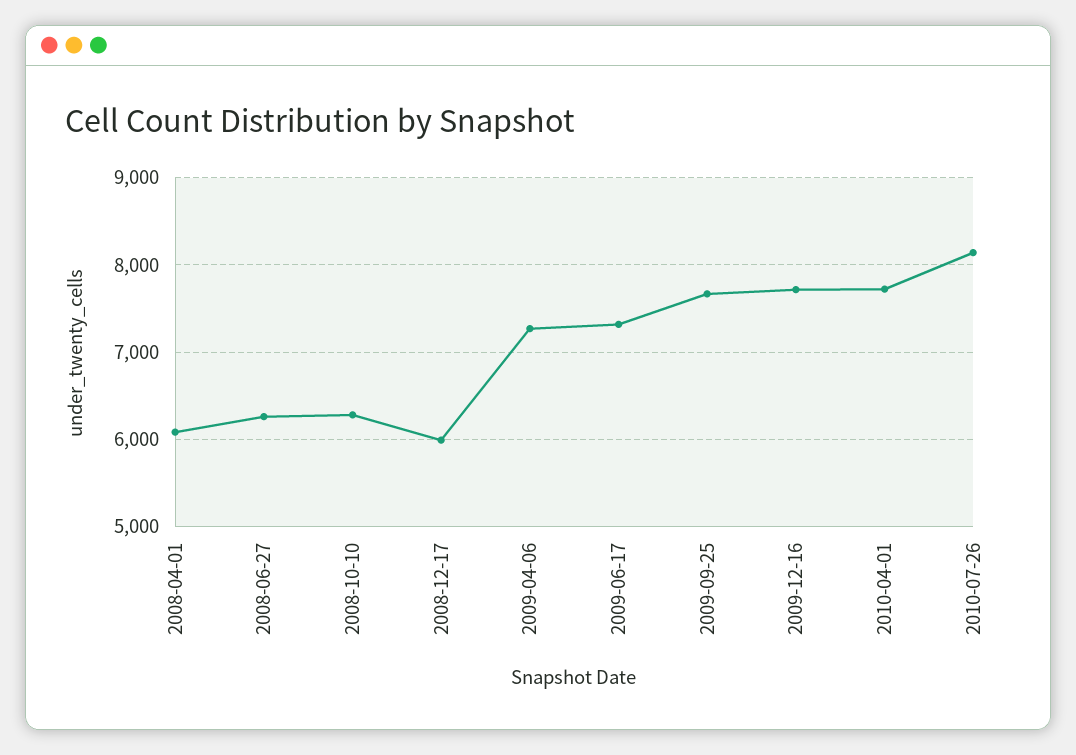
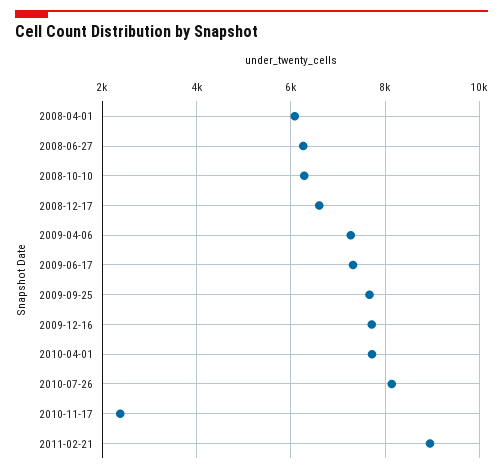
2008-12-17: 6000 -> 6600
2010-11-17: none -> 2400
2011-02-21: none -> 9000

